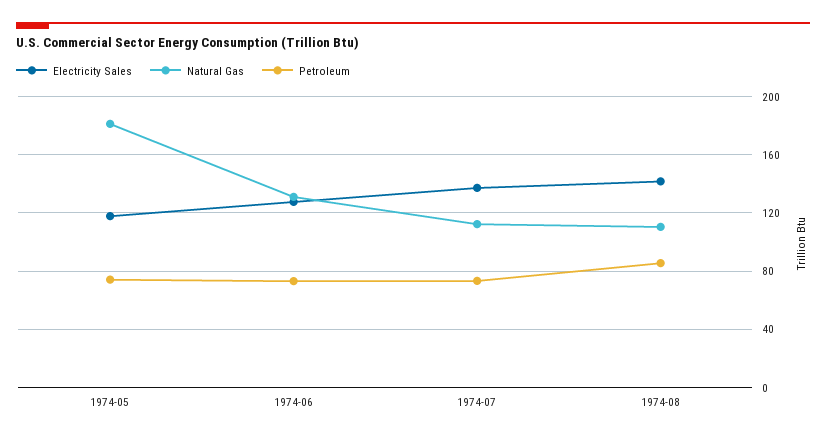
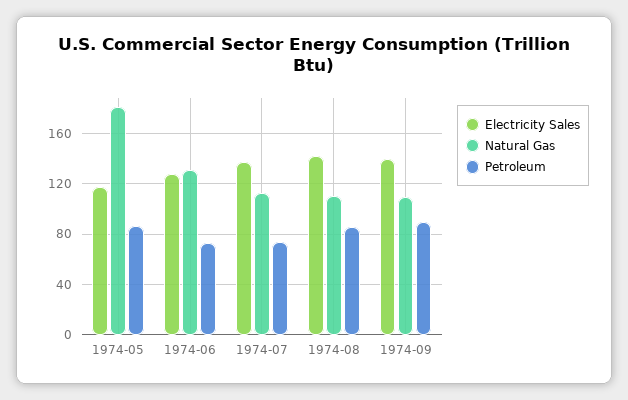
Petroleum, 1974-05: 75 -> 85
Electricity Sales, 1974-09: none -> 140
Natural Gas, 1974-09: none -> 110
Petroleum, 1974-09: none -> 90

